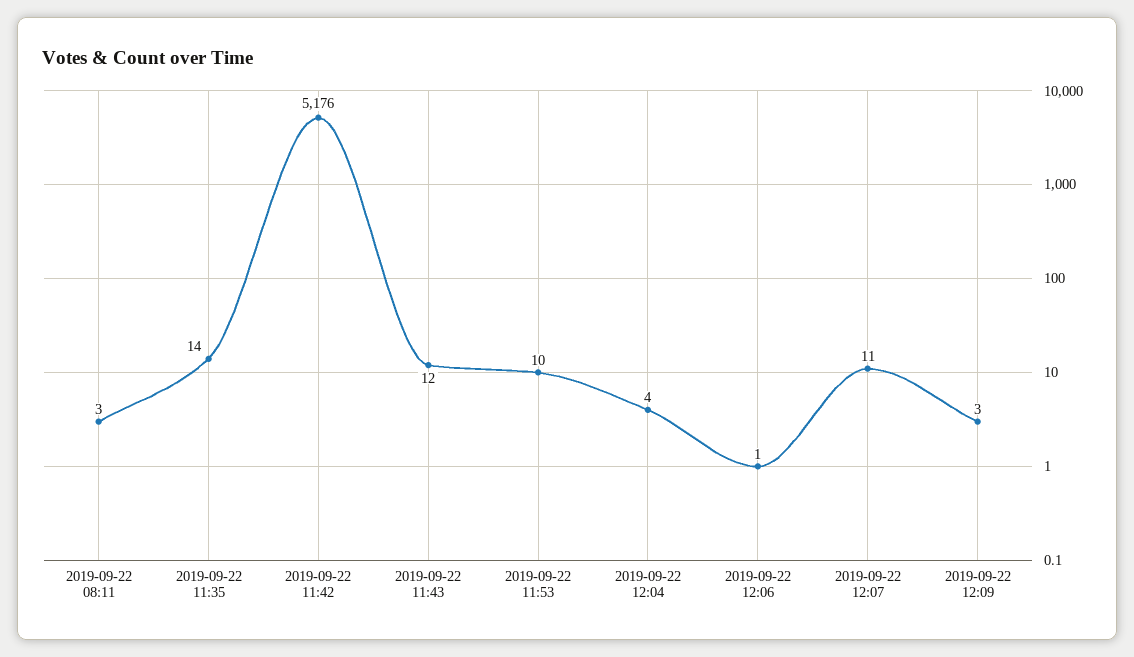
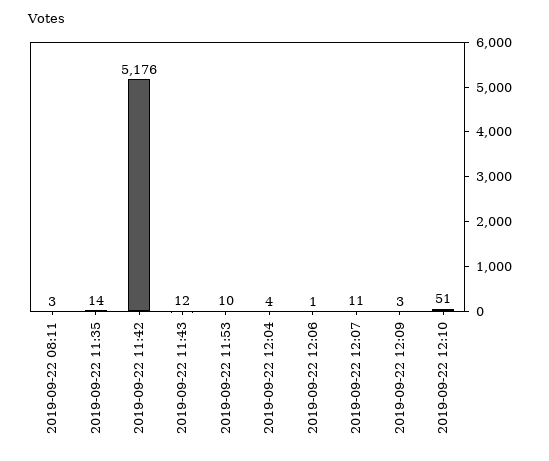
2019-09-22 12:10: none -> 51

